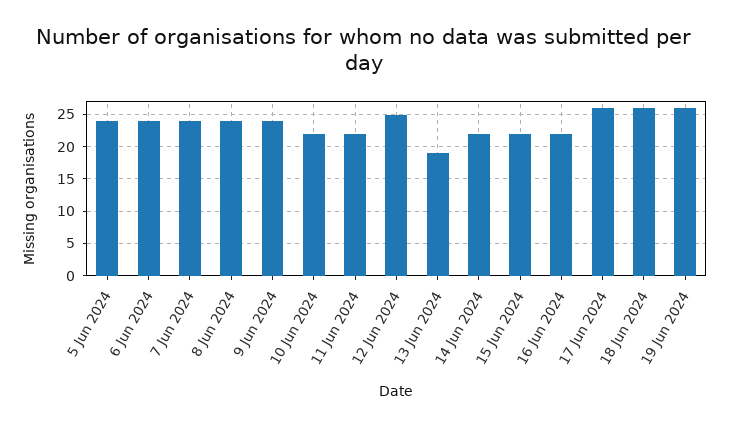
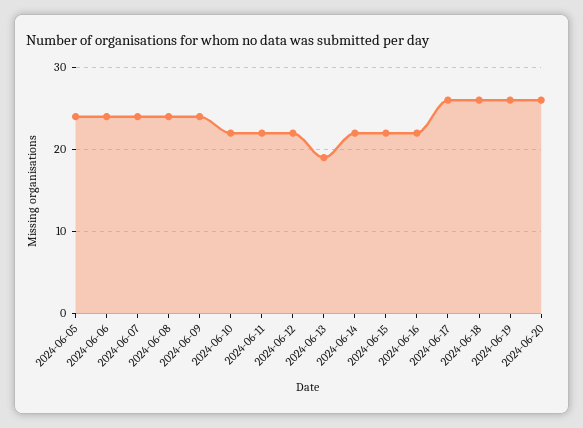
12 Jun 2024: 25 -> 22
2024-06-20: none -> 26

